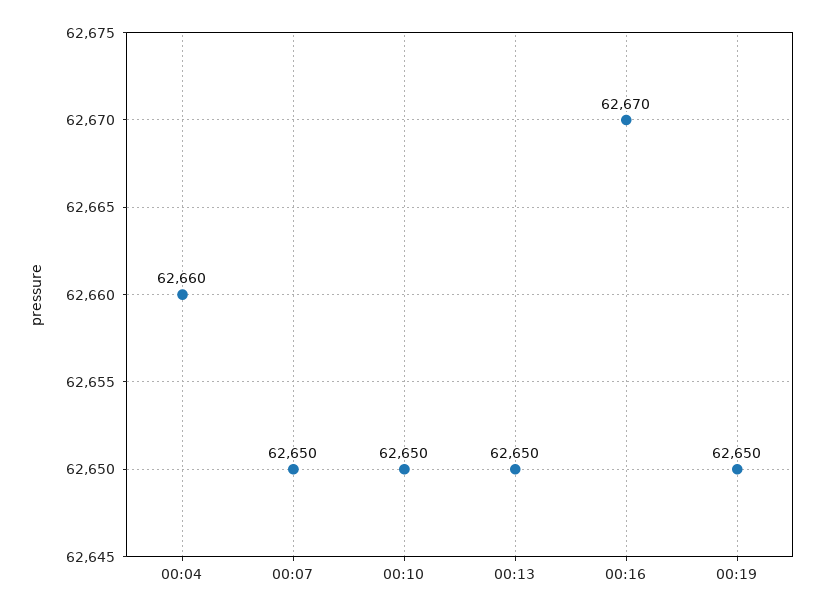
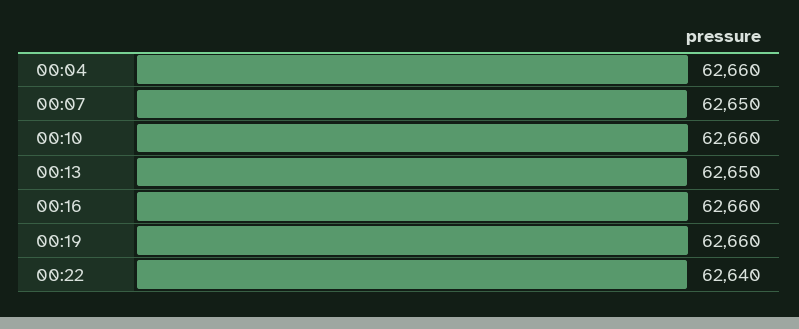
00:10: 62650 -> 62660
00:16: 62670 -> 62660
00:19: 62650 -> 62660
00:22: none -> 62640

